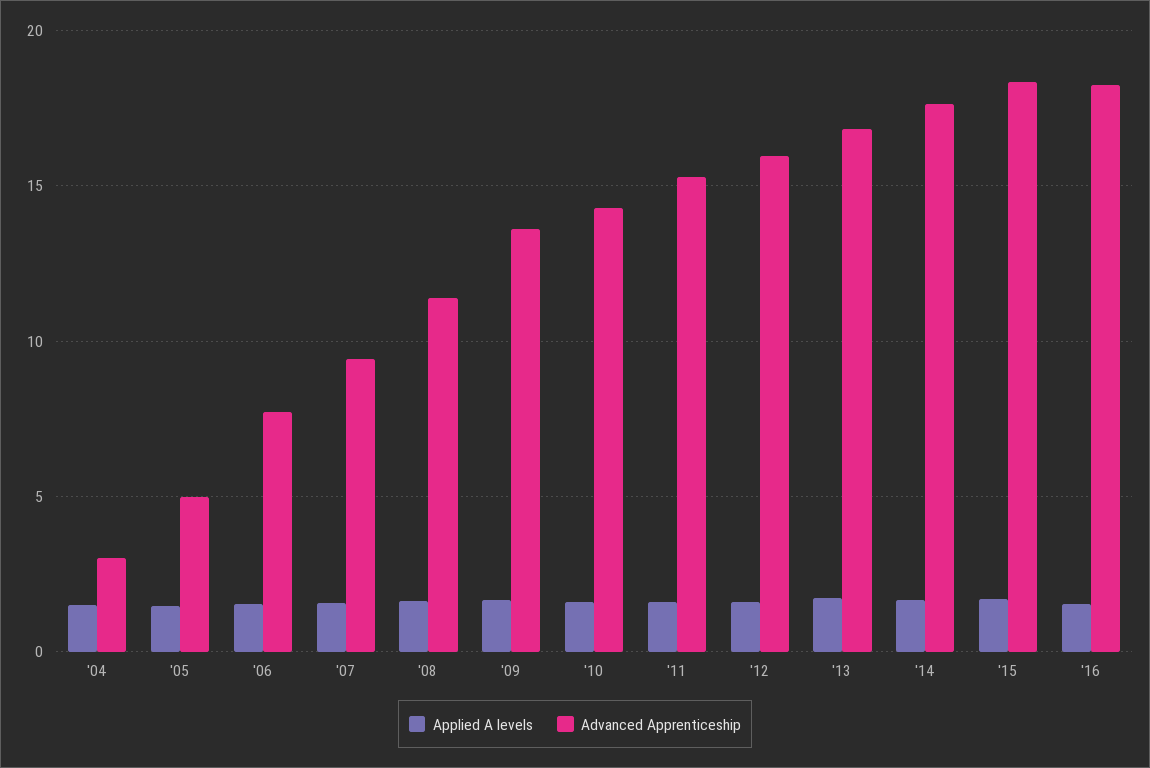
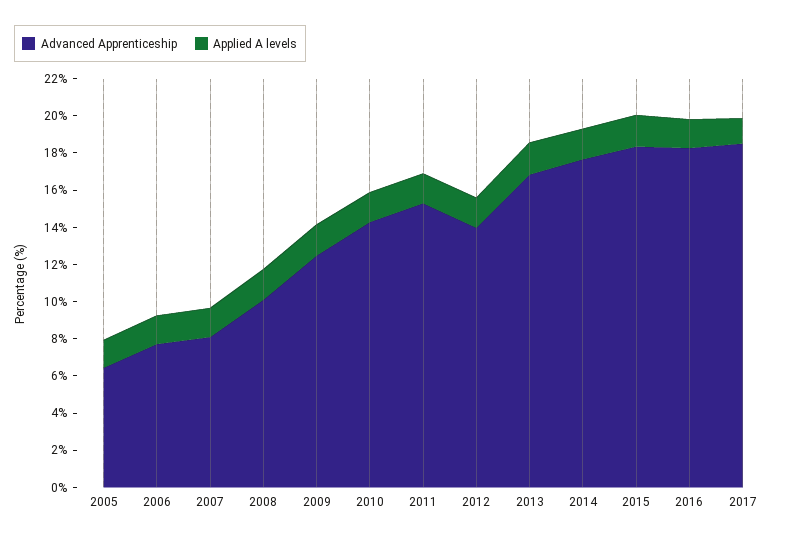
Applied A levels, '04: 1.5 -> none
Advanced Apprenticeship, '04: 3 -> none
Advanced Apprenticeship, '05: 5 -> 6.5
Advanced Apprenticeship, '07: 9.5 -> 8
Advanced Apprenticeship, '08: 11.5 -> 10
Advanced Apprenticeship, '09: 13.5 -> 12.5
Advanced Apprenticeship, '12: 16 -> 14
Advanced Apprenticeship, 2017: none -> 18.5
Applied A levels, 2017: none -> 1.5

